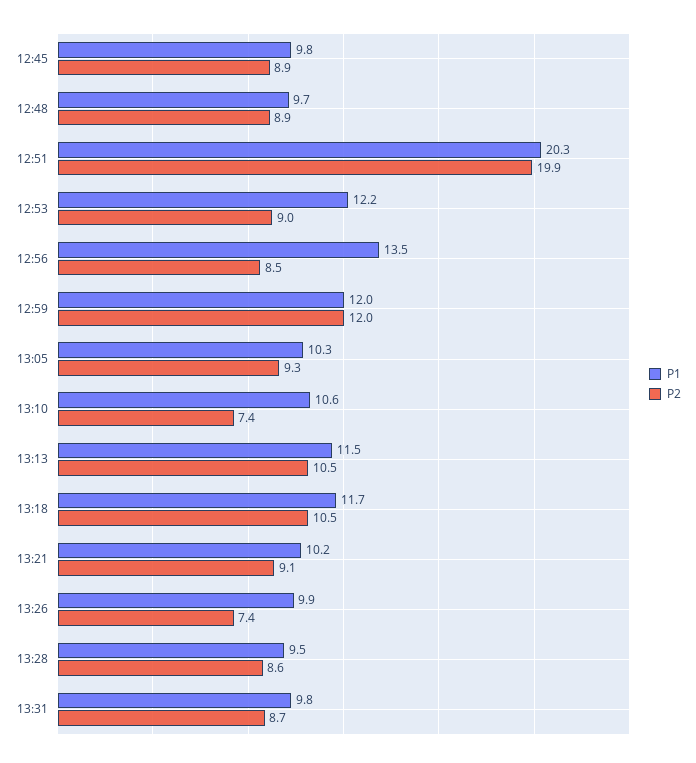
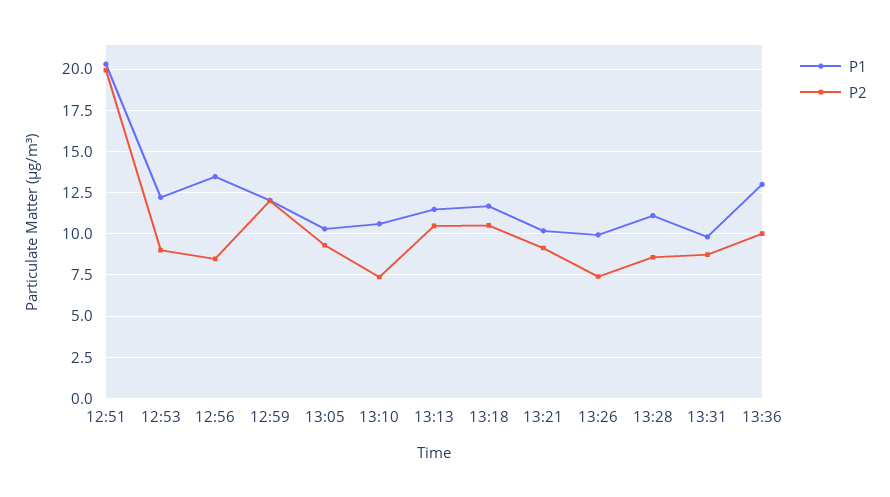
P1, 12:45: 9.8 -> none
P2, 12:45: 8.9 -> none
P1, 12:48: 9.7 -> none
P2, 12:48: 8.9 -> none
P1, 13:28: 9.5 -> 11
P1, 13:36: none -> 13
P2, 13:36: none -> 10

